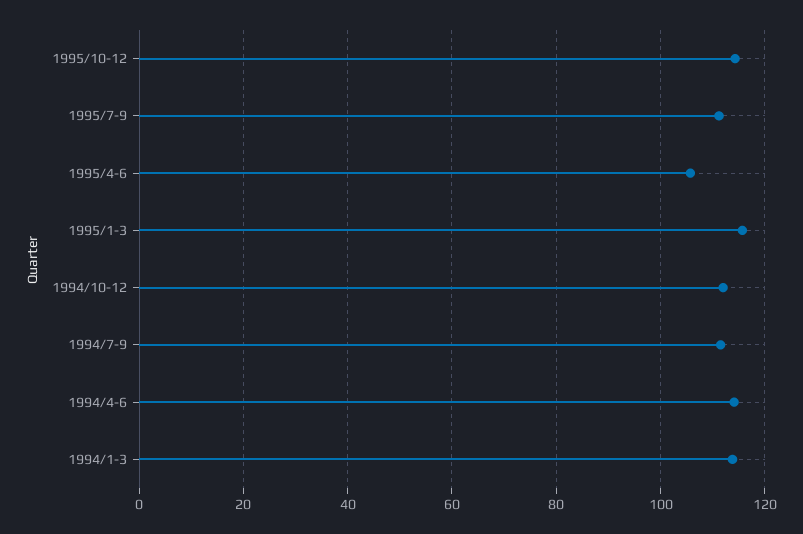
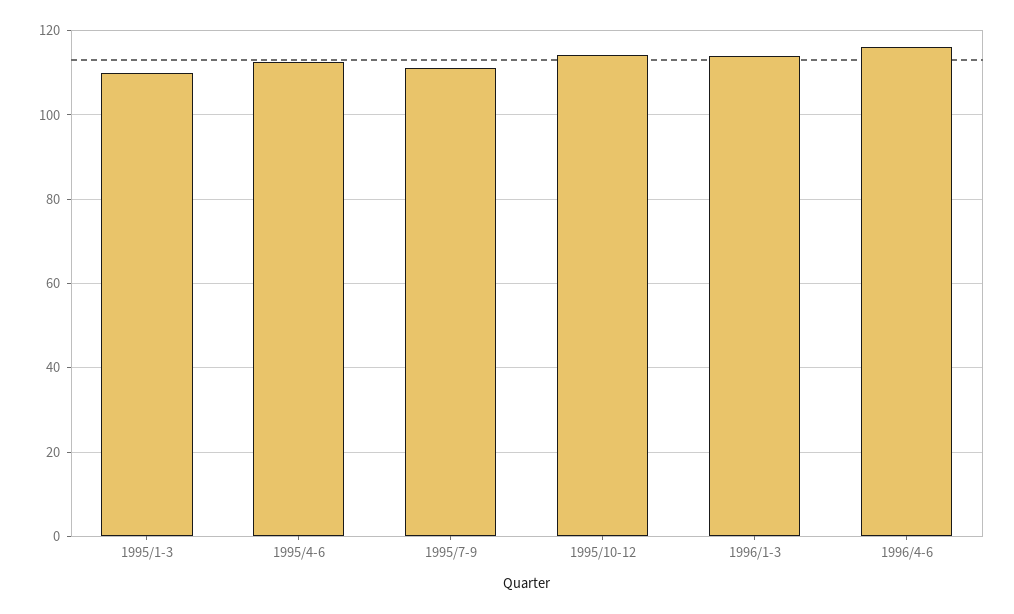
1995/4-6: 106 -> 112
1995/1-3: 116 -> 110
1994/10-12: 112 -> none
1994/7-9: 112 -> none
1994/4-6: 114 -> none
1994/1-3: 114 -> none
1996/1-3: none -> 114
1996/4-6: none -> 116

